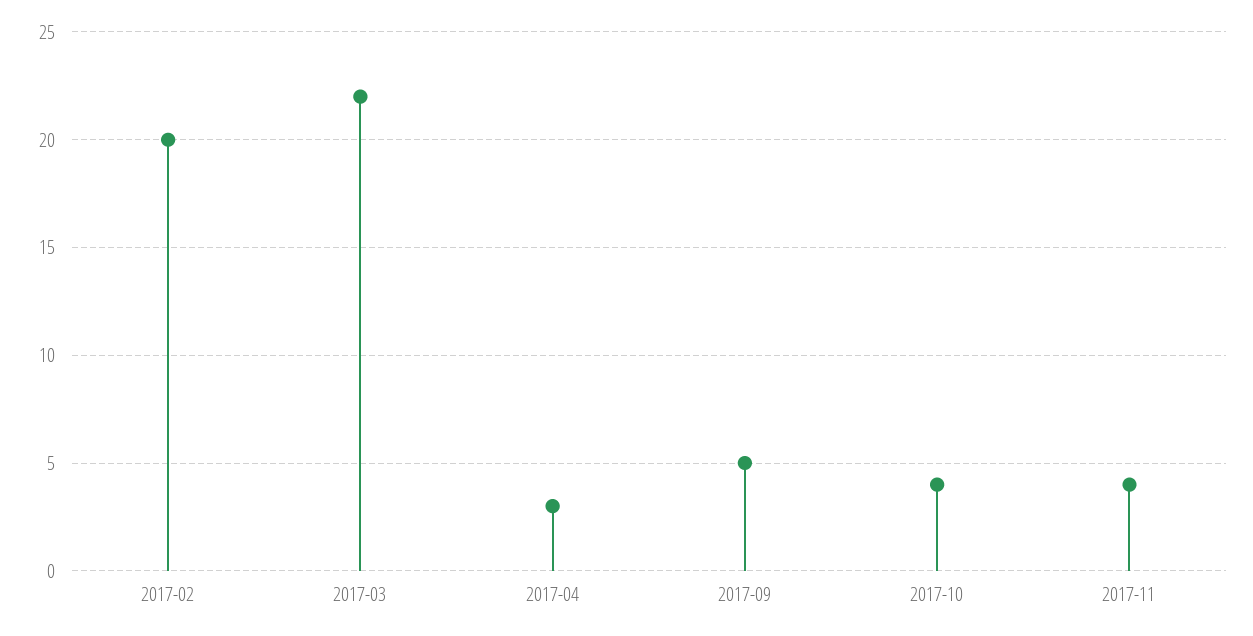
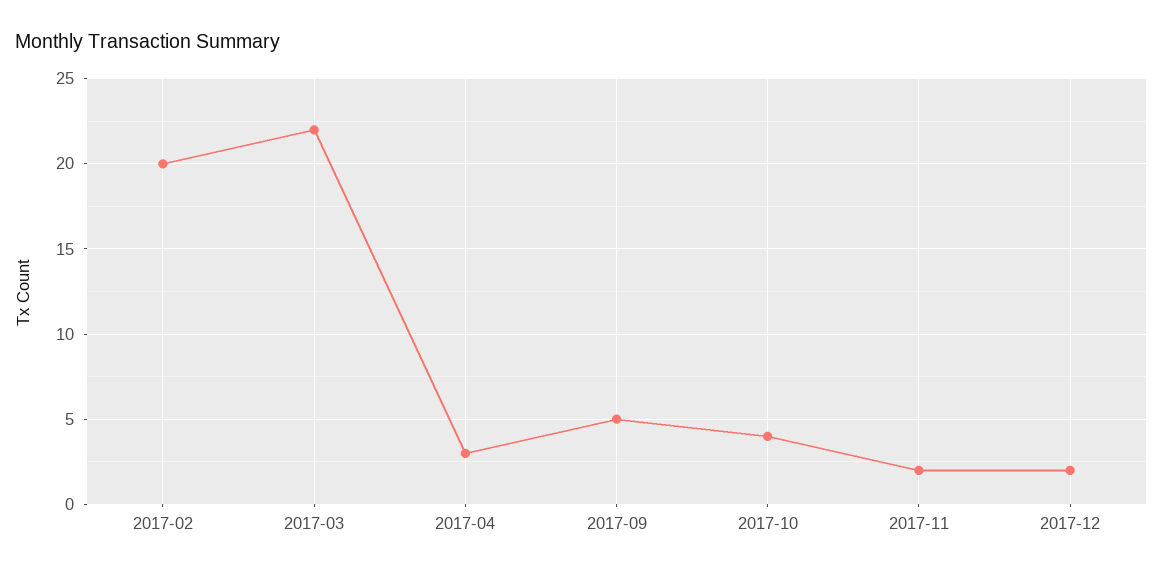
2017-11: 4 -> 2
2017-12: none -> 2

